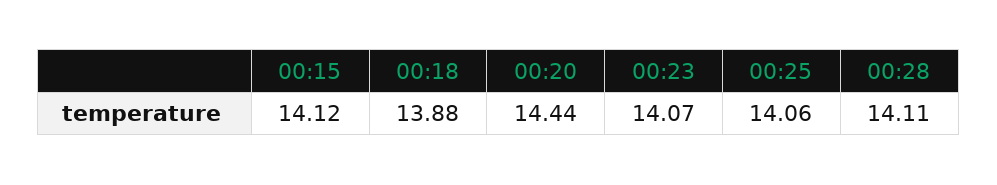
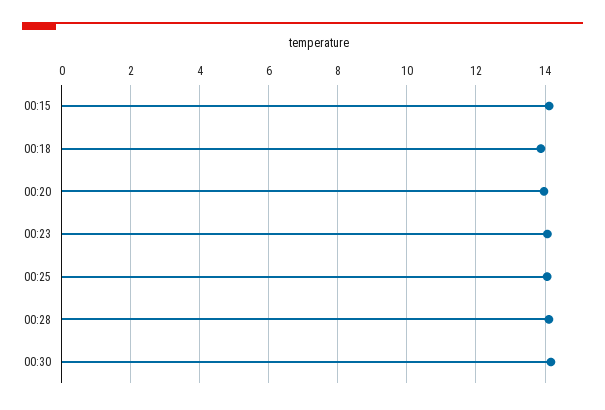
00:20: 14.44 -> 14
00:30: none -> 14.2

